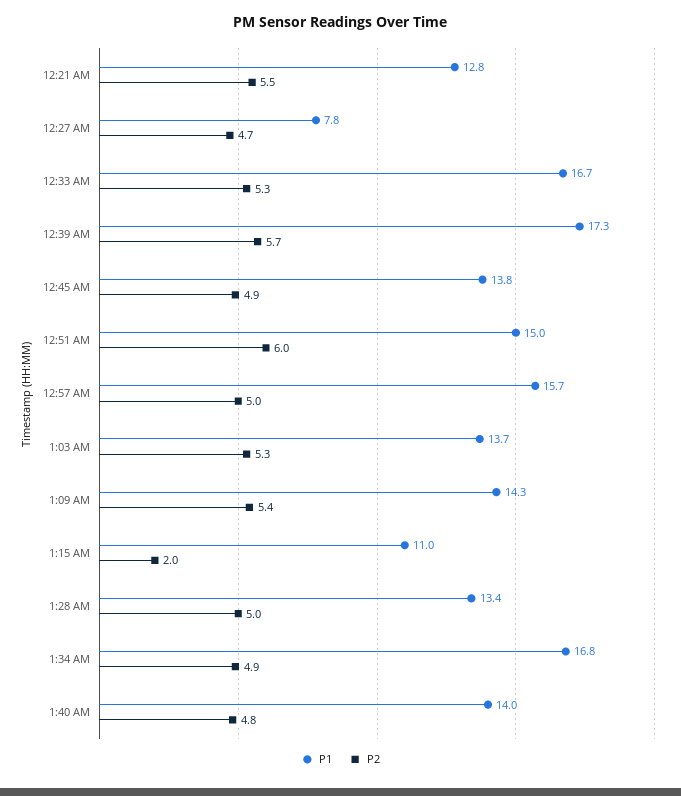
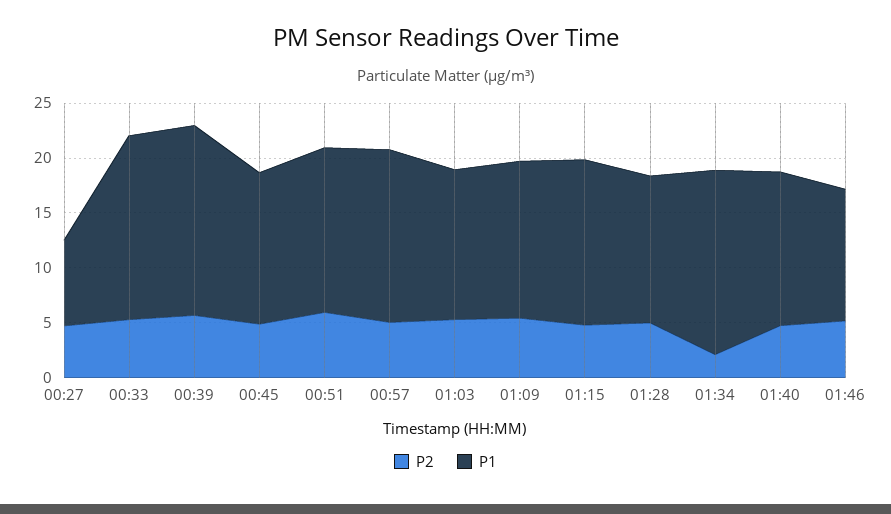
P1, 12:21 AM: 12.8 -> none
P2, 12:21 AM: 5.5 -> none
P1, 1:15 AM: 11 -> 15
P2, 1:15 AM: 2 -> 5
P2, 1:34 AM: 4.9 -> 2
P2, 01:46: none -> 5
P1, 01:46: none -> 12

